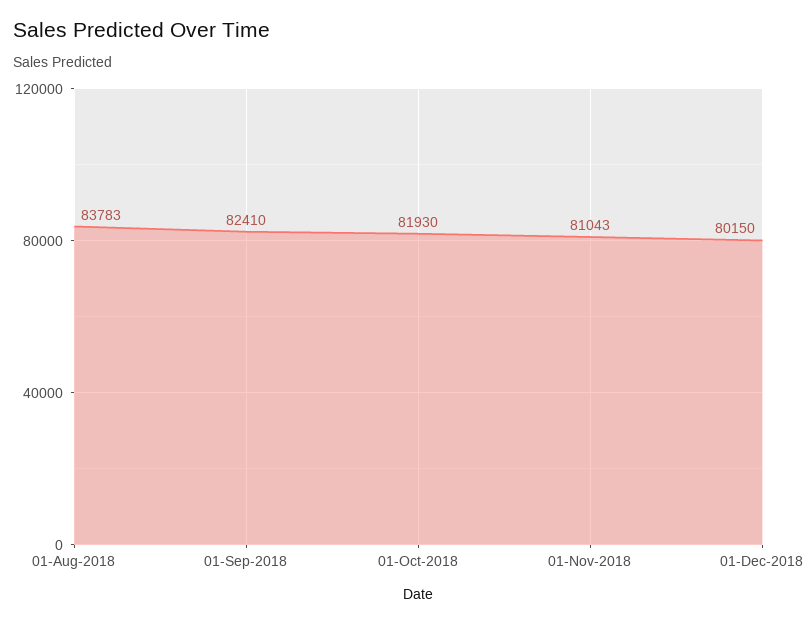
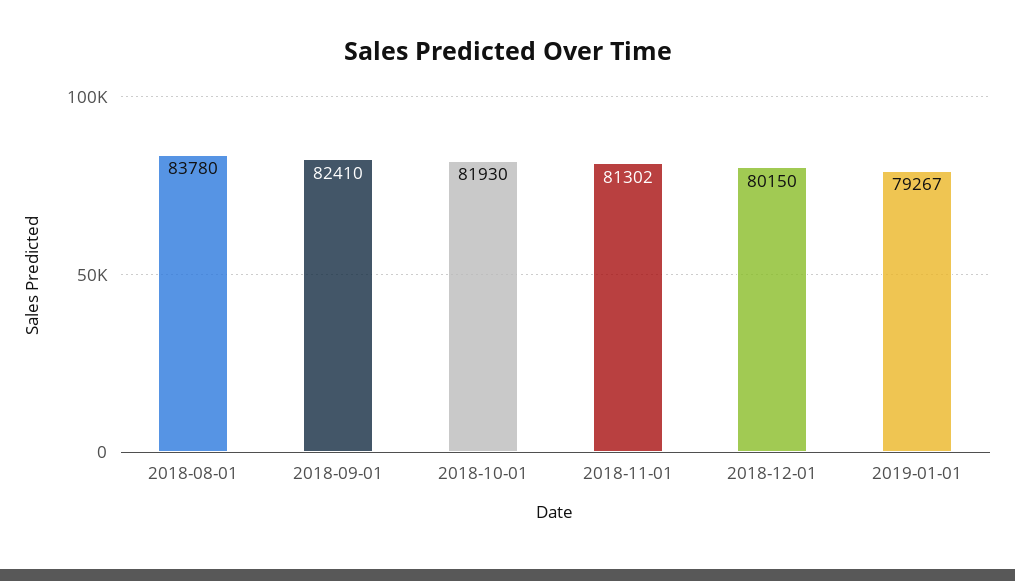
01-Aug-2018: 83783 -> 83780
01-Nov-2018: 81043 -> 81302
2019-01-01: none -> 79267

